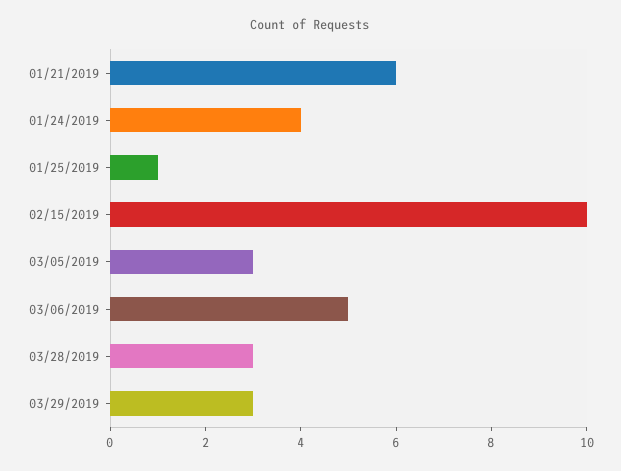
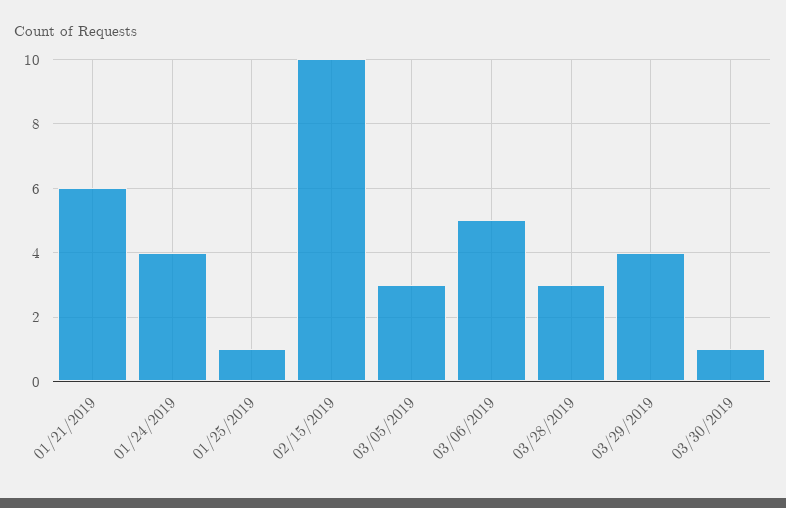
03/29/2019: 3 -> 4
03/30/2019: none -> 1

